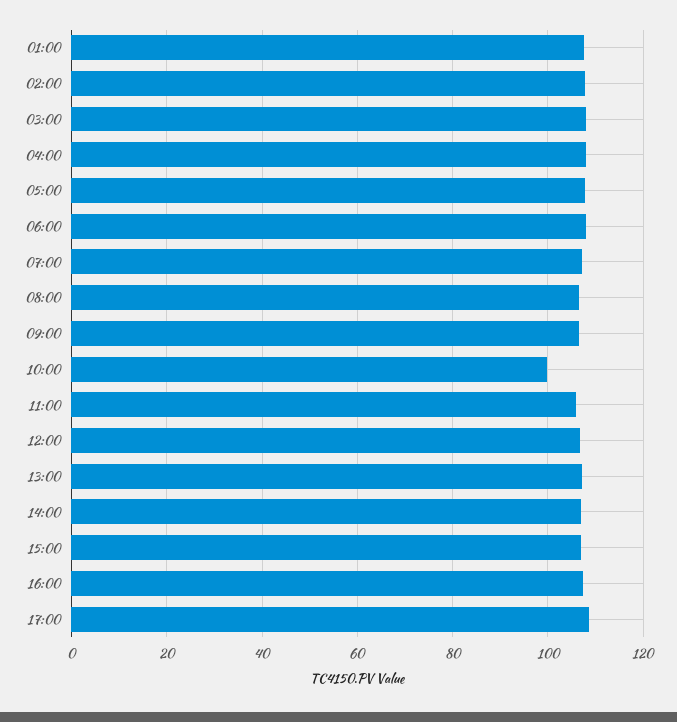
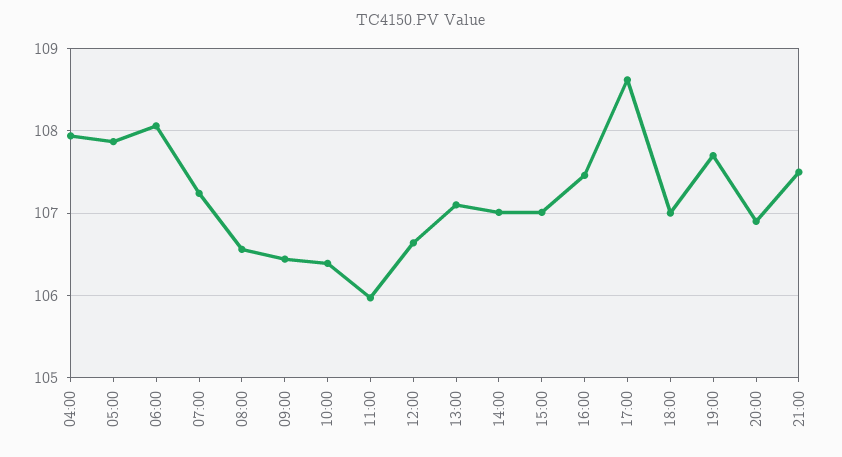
01:00: 108 -> none
02:00: 108 -> none
03:00: 108 -> none
10:00: 100 -> 106.4
18:00: none -> 107
19:00: none -> 107.7
20:00: none -> 106.9
21:00: none -> 107.5

